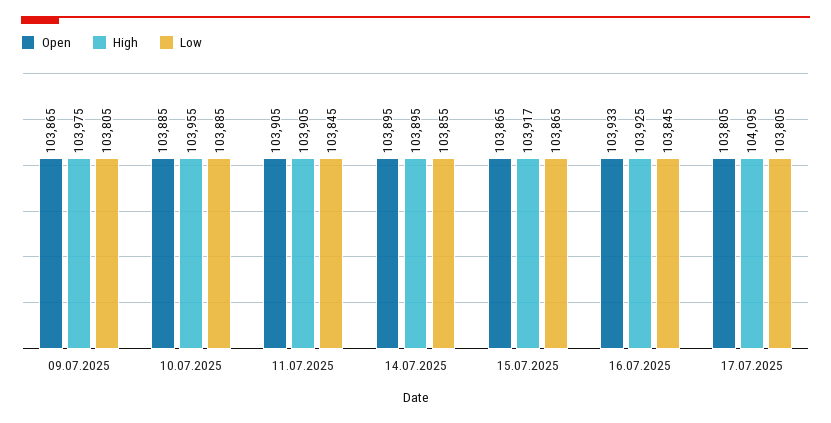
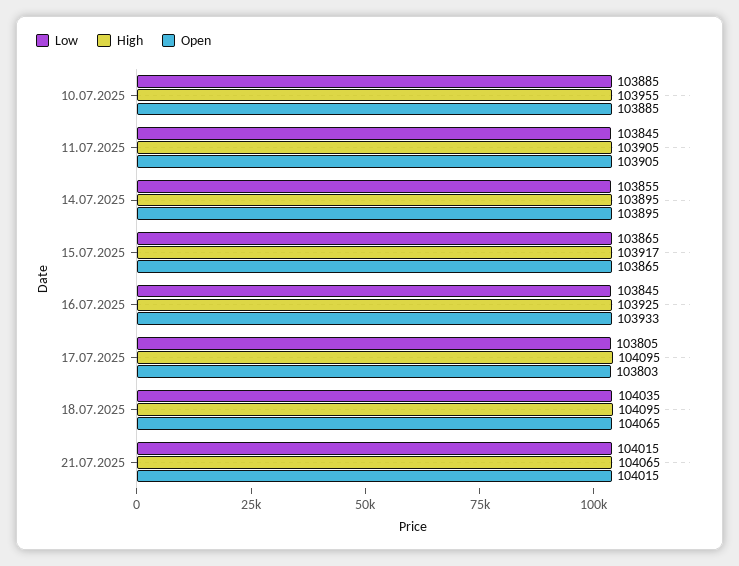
Open, 09.07.2025: 103865 -> none
High, 09.07.2025: 103975 -> none
Low, 09.07.2025: 103805 -> none
Open, 17.07.2025: 103805 -> 103803
Low, 18.07.2025: none -> 104035
High, 18.07.2025: none -> 104095
Open, 18.07.2025: none -> 104065
Low, 21.07.2025: none -> 104015
High, 21.07.2025: none -> 104065
Open, 21.07.2025: none -> 104015

